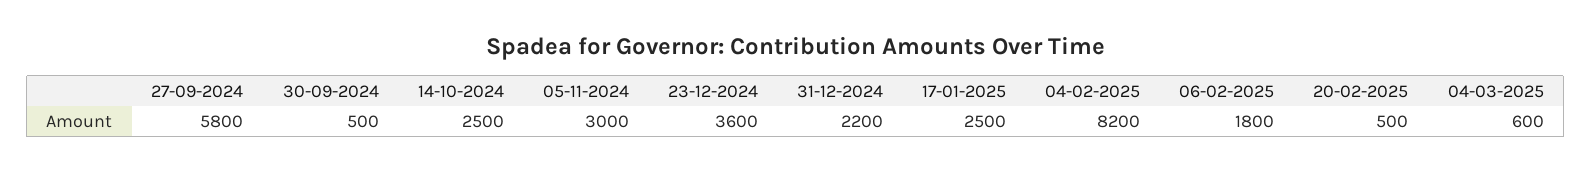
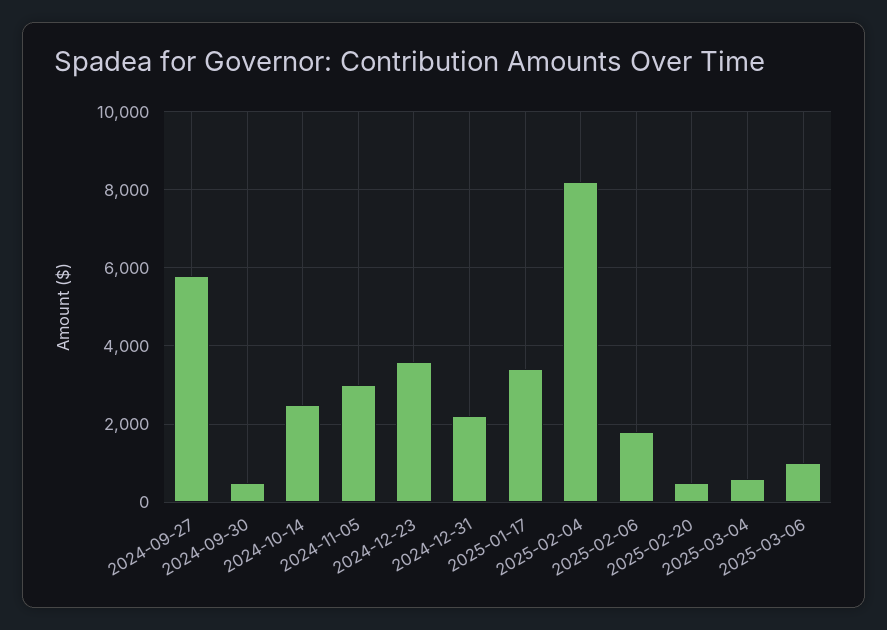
17-01-2025: 2500 -> 3400
2025-03-06: none -> 1000

